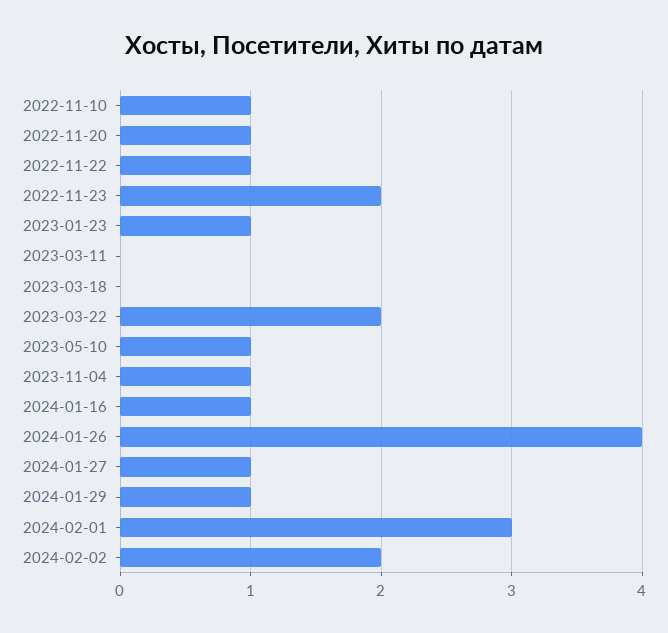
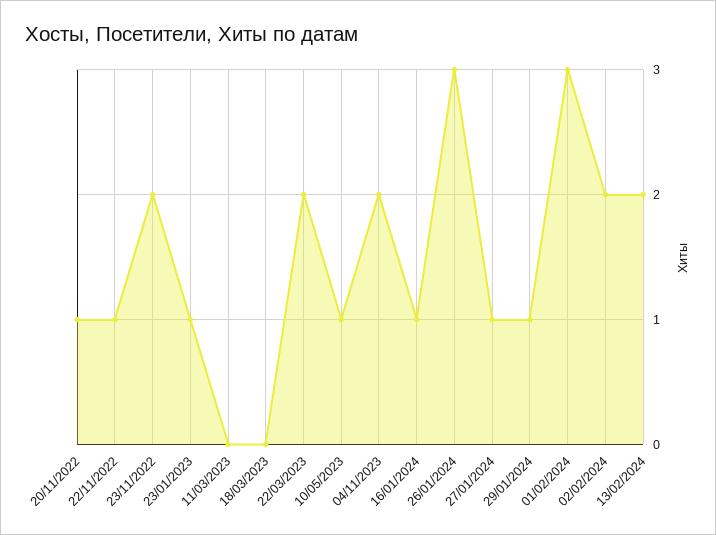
2022-11-10: 1 -> none
2023-11-04: 1 -> 2
2024-01-26: 4 -> 3
13/02/2024: none -> 2

